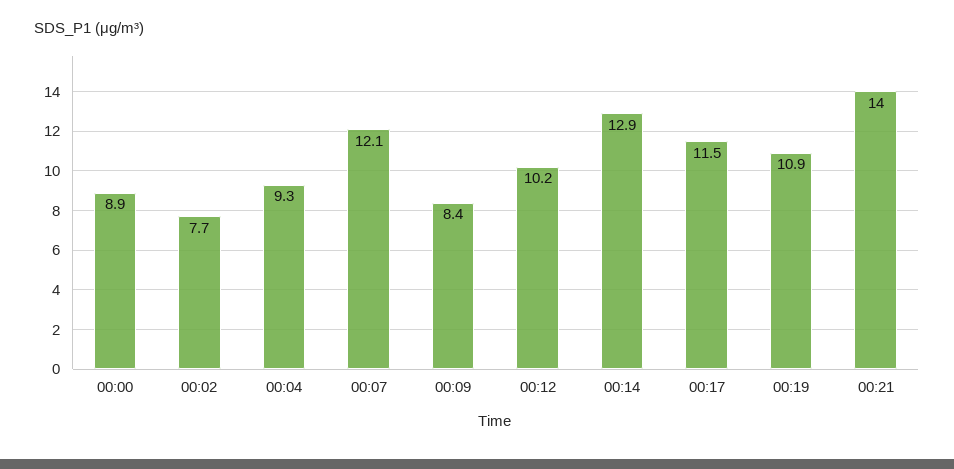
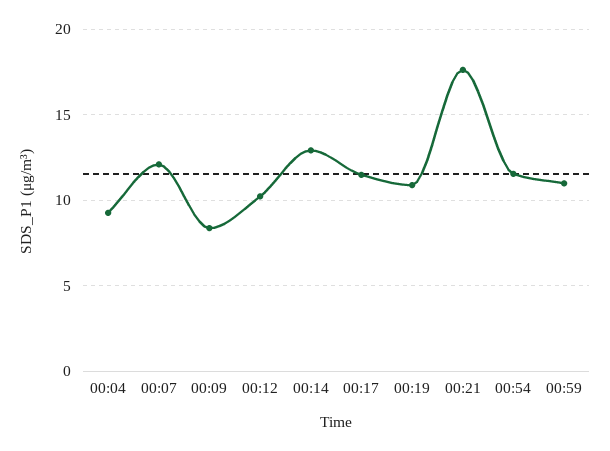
00:00: 8.9 -> none
00:02: 7.7 -> none
00:21: 14 -> 17.5
00:54: none -> 11.5
00:59: none -> 11

